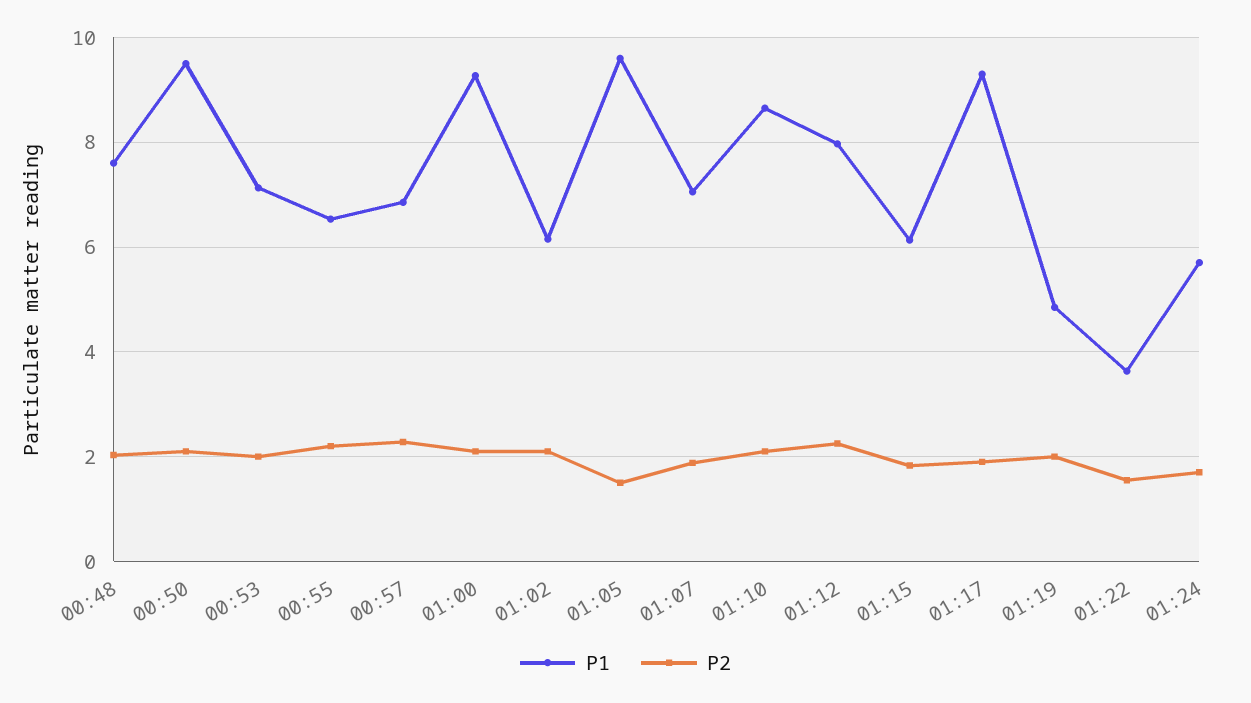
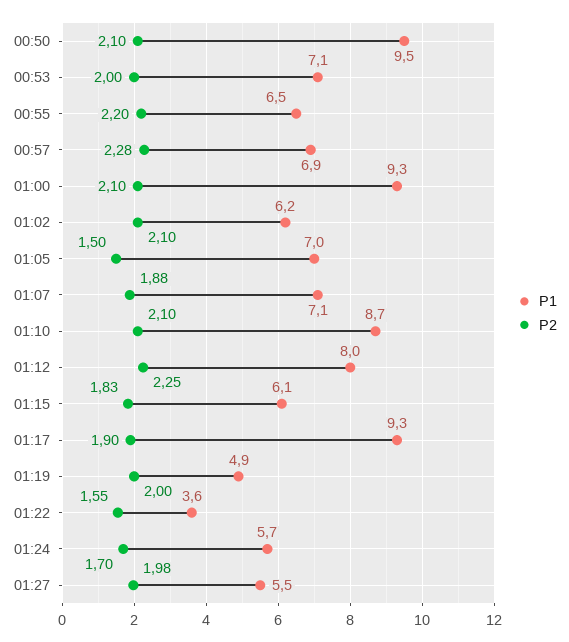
P1, 00:48: 7.6 -> none
P2, 00:48: 2 -> none
P1, 01:05: 9.6 -> 7
P1, 01:27: none -> 5.5
P2, 01:27: none -> 1.98

